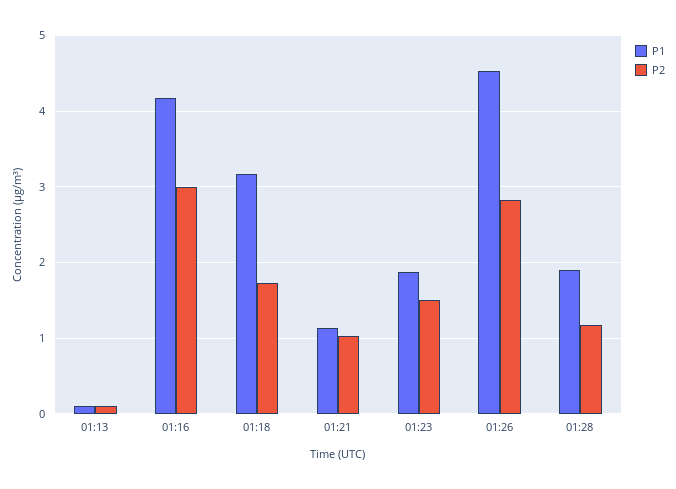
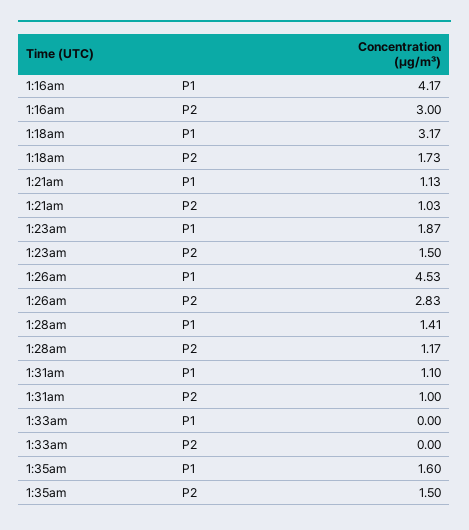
P1, 01:13: 0.1 -> none
P2, 01:13: 0.1 -> none
P1, 01:28: 1.9 -> 1.41
P1, 1:31am: none -> 1.1
P2, 1:31am: none -> 1
P1, 1:33am: none -> 0
P2, 1:33am: none -> 0
P1, 1:35am: none -> 1.6
P2, 1:35am: none -> 1.5

